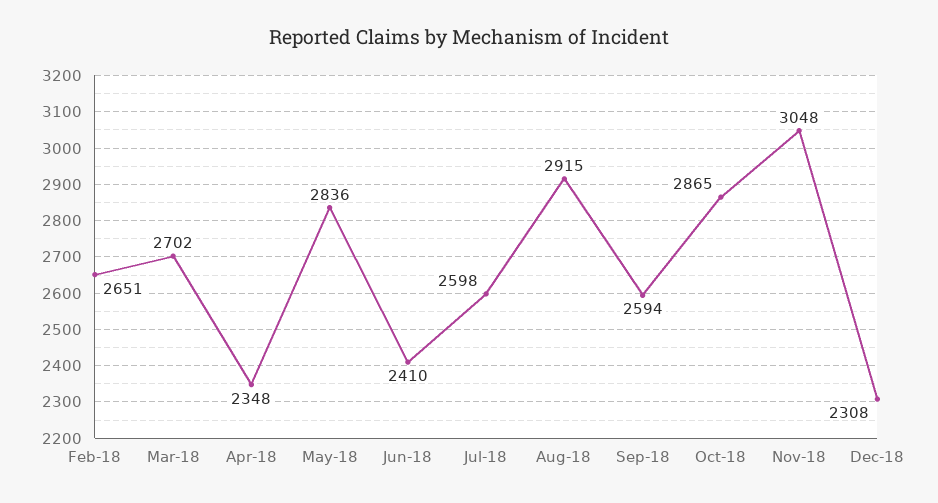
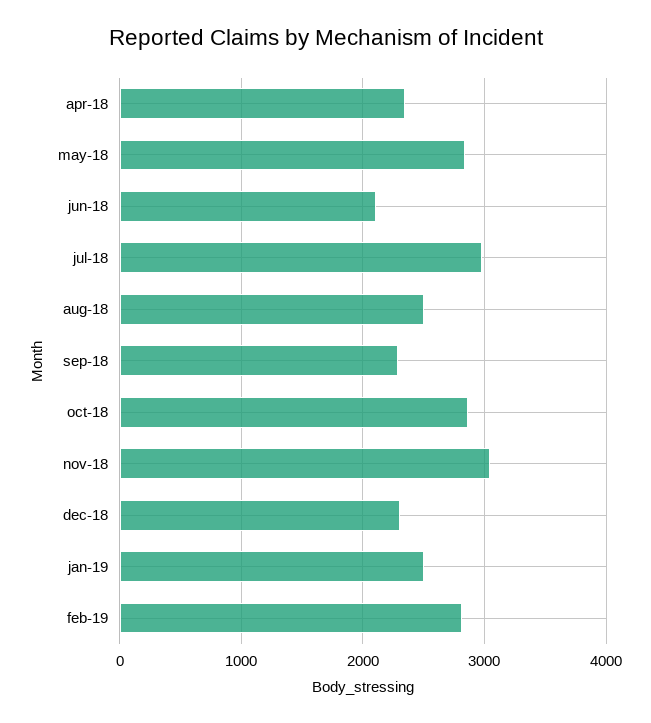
Feb-18: 2651 -> none
Mar-18: 2702 -> none
Jun-18: 2410 -> 2100
Jul-18: 2598 -> 3000
Aug-18: 2915 -> 2500
Sep-18: 2594 -> 2300
jan-19: none -> 2500
feb-19: none -> 2800

